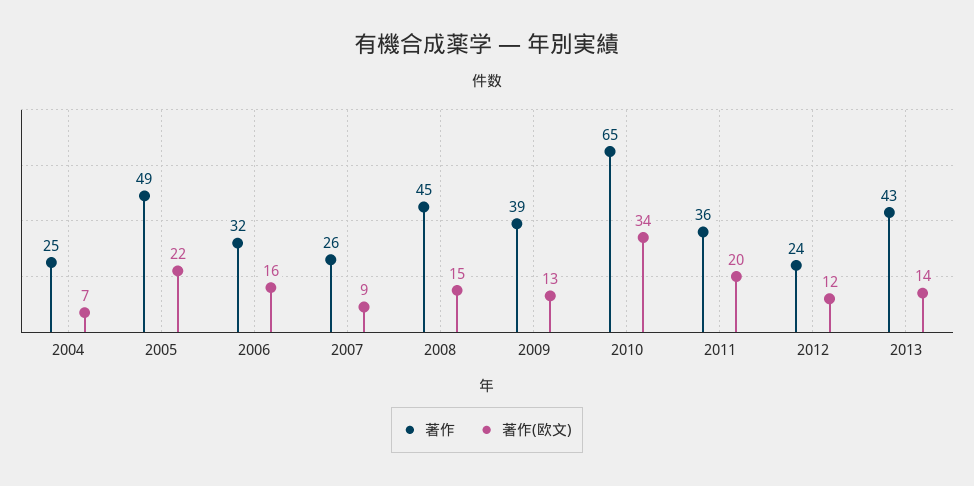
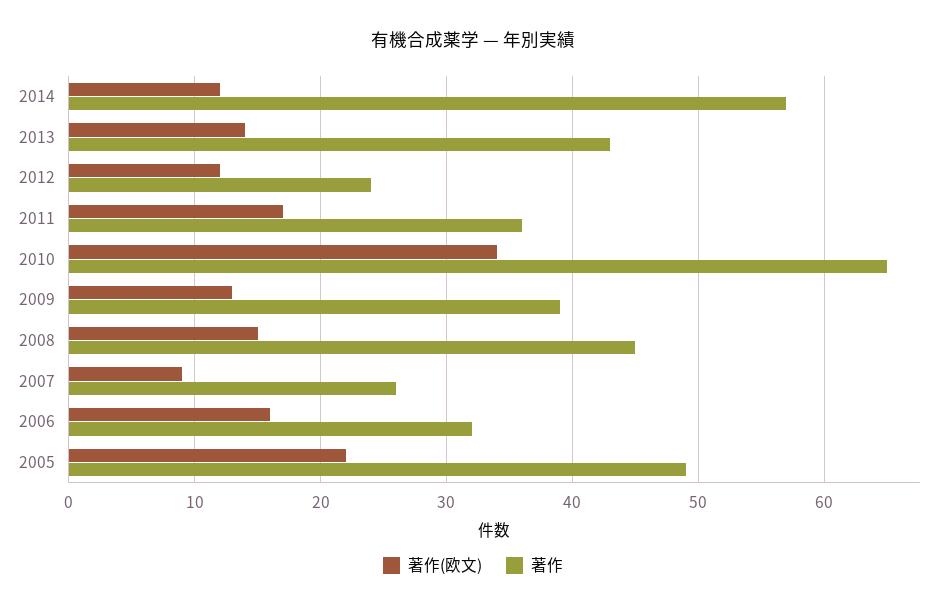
著作, 2004: 25 -> none
著作(欧文), 2004: 7 -> none
著作(欧文), 2011: 20 -> 17
著作(欧文), 2014: none -> 12
著作, 2014: none -> 57

